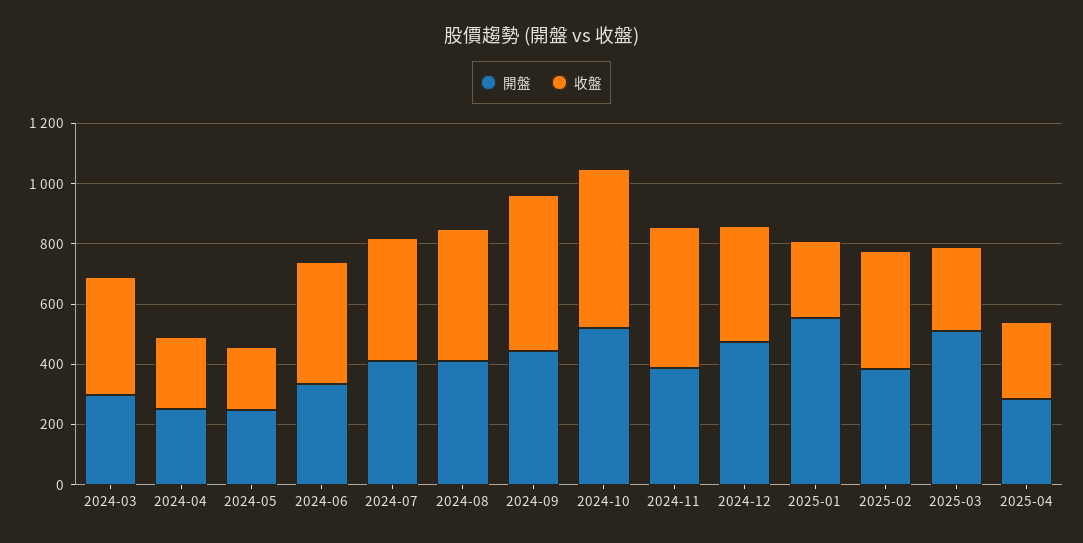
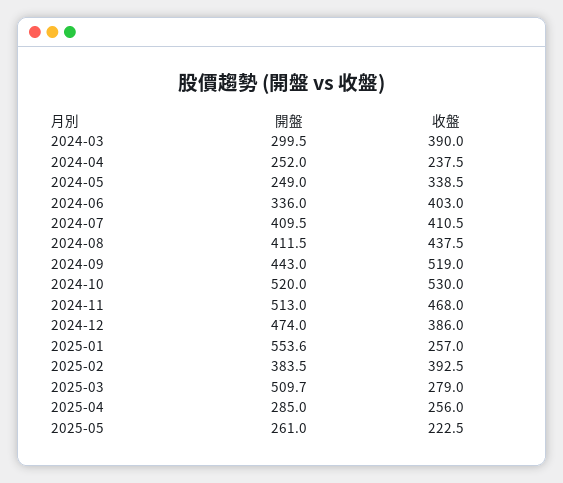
收盤, 2024-05: 200 -> 338.5
開盤, 2024-11: 400 -> 513
開盤, 2025-05: none -> 261
收盤, 2025-05: none -> 222.5

